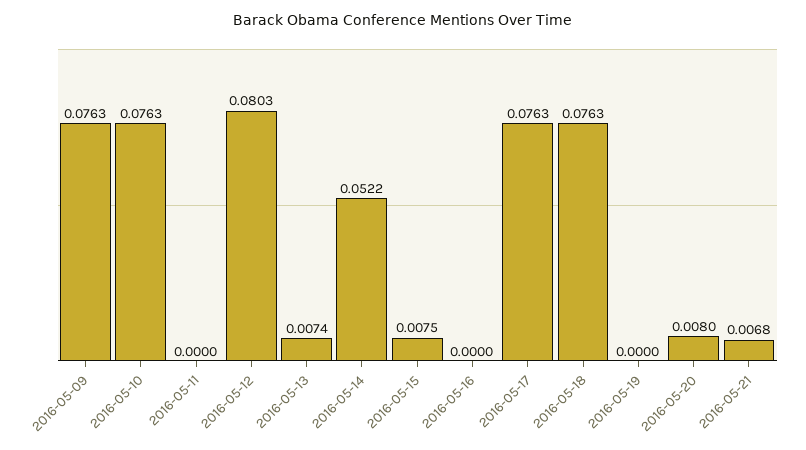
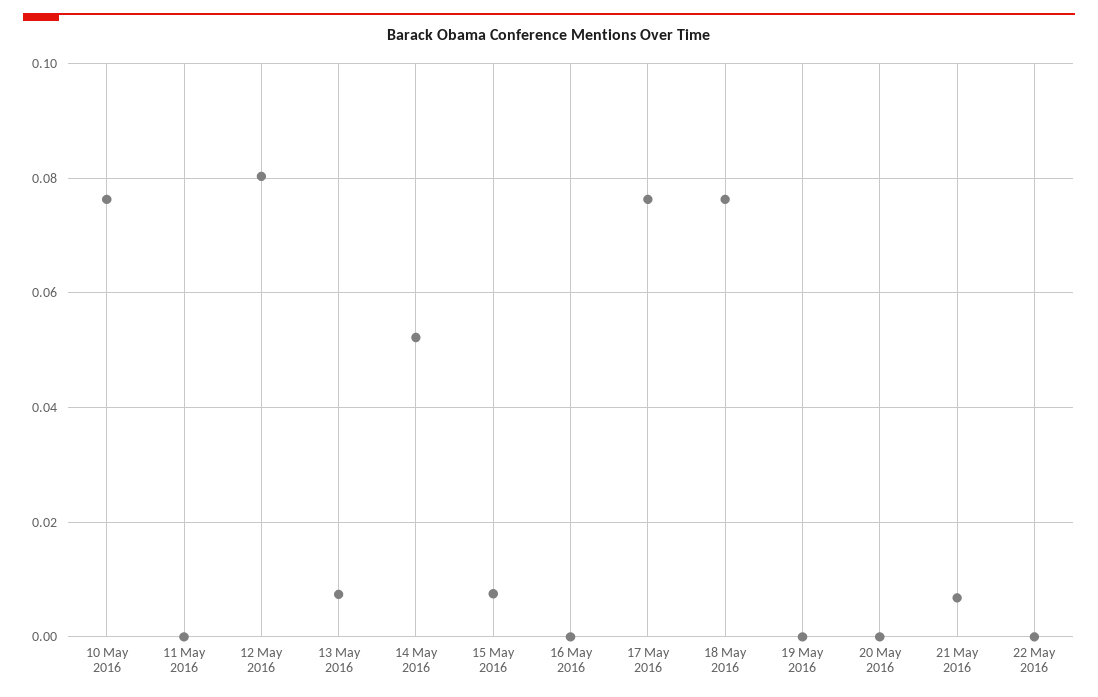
2016-05-09: 0.0763 -> none
2016-05-20: 0.008 -> 0
22 May 2016: none -> 0

